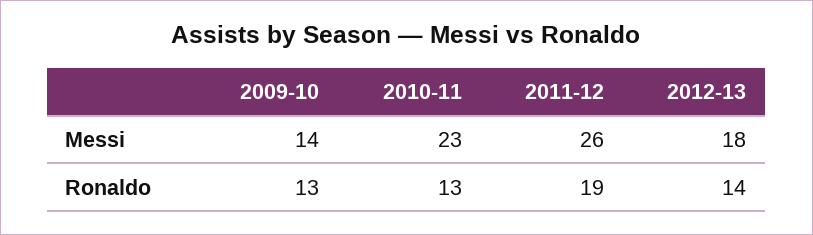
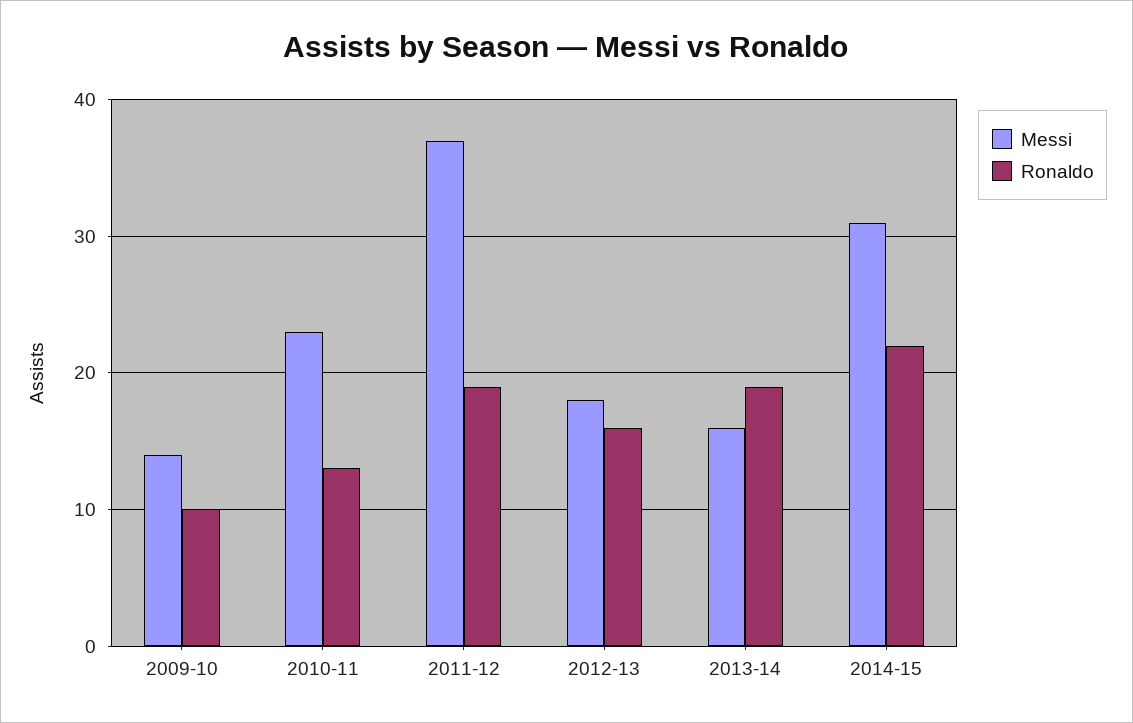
Messi, 2011-12: 26 -> 37
Ronaldo, 2009-10: 13 -> 10
Ronaldo, 2012-13: 14 -> 16
Messi, 2013-14: none -> 16
Ronaldo, 2013-14: none -> 19
Messi, 2014-15: none -> 31
Ronaldo, 2014-15: none -> 22

